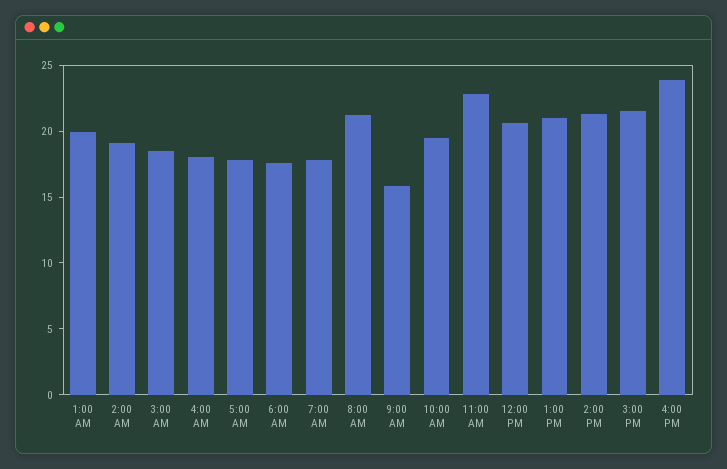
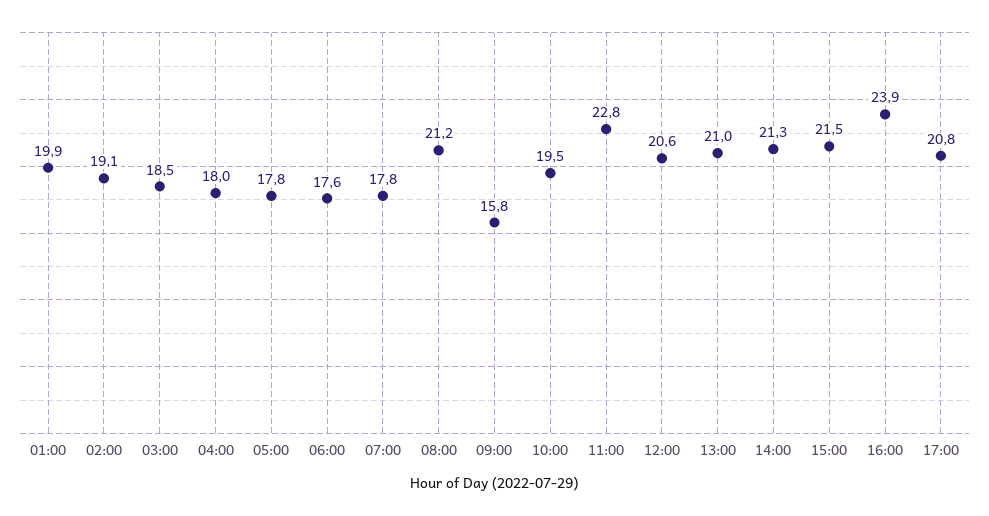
17:00: none -> 20.8

